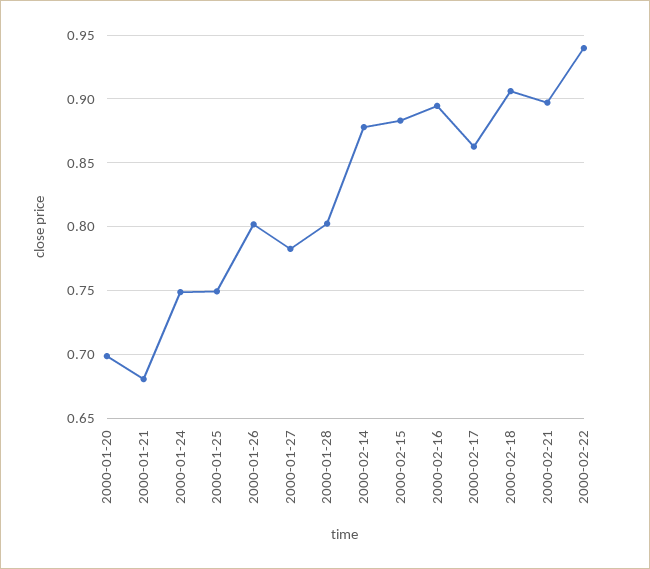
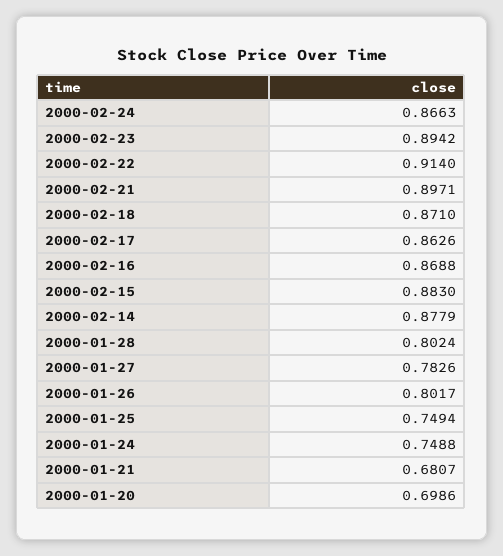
2000-02-16: 0.895 -> 0.8688
2000-02-18: 0.905 -> 0.871
2000-02-22: 0.94 -> 0.914
2000-02-24: none -> 0.8663
2000-02-23: none -> 0.8942

